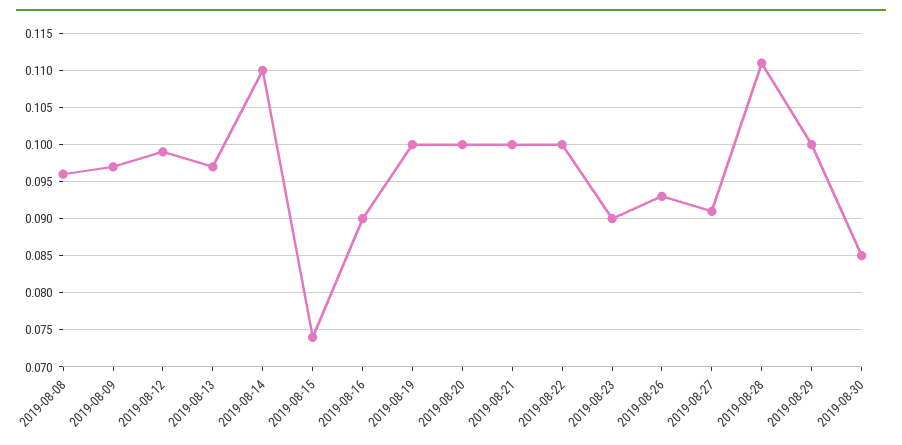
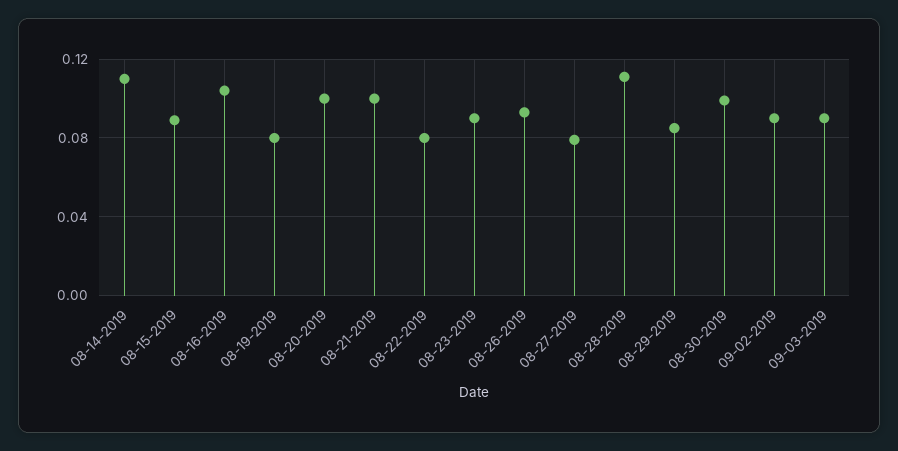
2019-08-08: 0.096 -> none
2019-08-09: 0.097 -> none
2019-08-12: 0.099 -> none
2019-08-13: 0.097 -> none
2019-08-15: 0.074 -> 0.09
2019-08-16: 0.09 -> 0.105
2019-08-19: 0.1 -> 0.08
2019-08-22: 0.1 -> 0.08
2019-08-27: 0.091 -> 0.08
2019-08-29: 0.1 -> 0.085
2019-08-30: 0.085 -> 0.1
09-02-2019: none -> 0.09
09-03-2019: none -> 0.09

